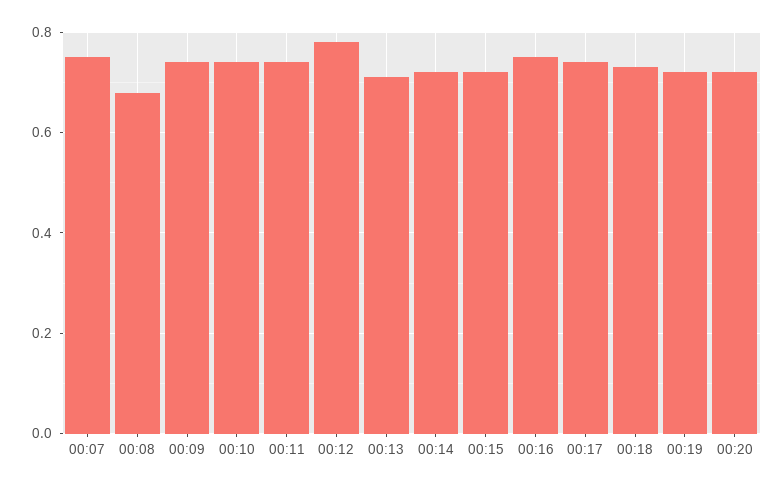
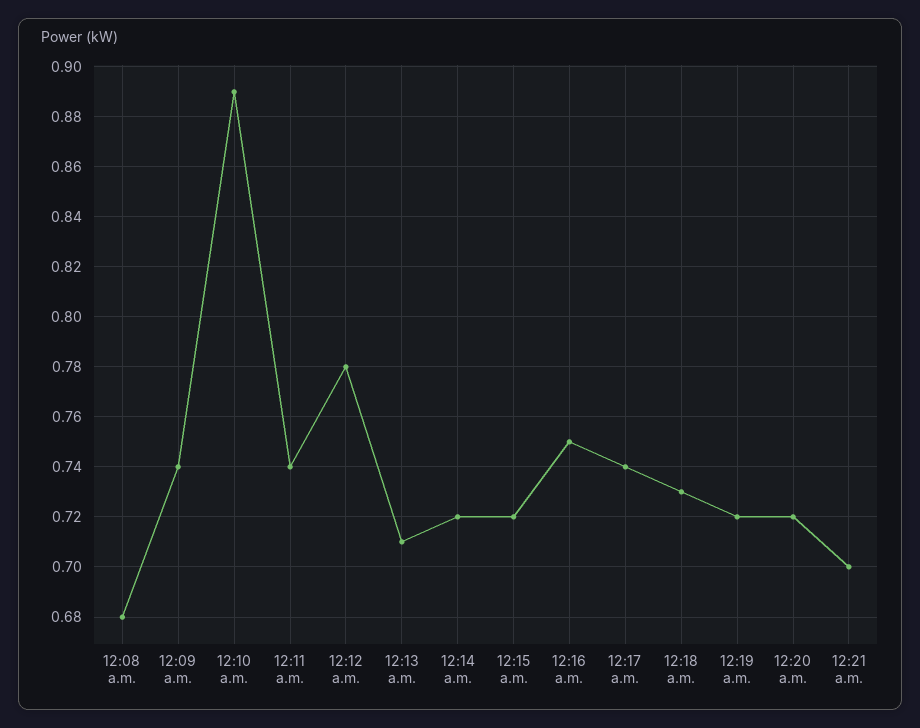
00:07: 0.75 -> none
00:10: 0.75 -> 0.89
12:21 a.m.: none -> 0.7

